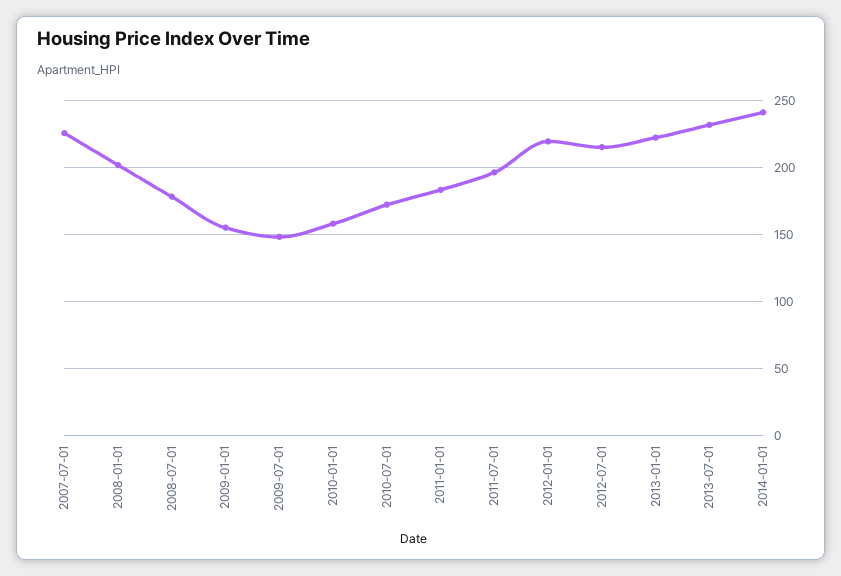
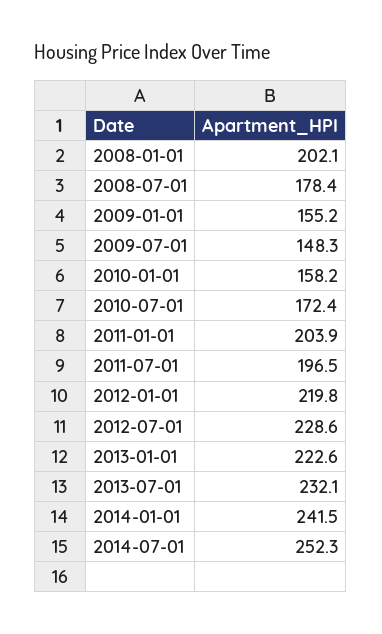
2007-07-01: 225 -> none
2011-01-01: 185 -> 203.9
2012-07-01: 215 -> 228.6
2014-07-01: none -> 252.3

